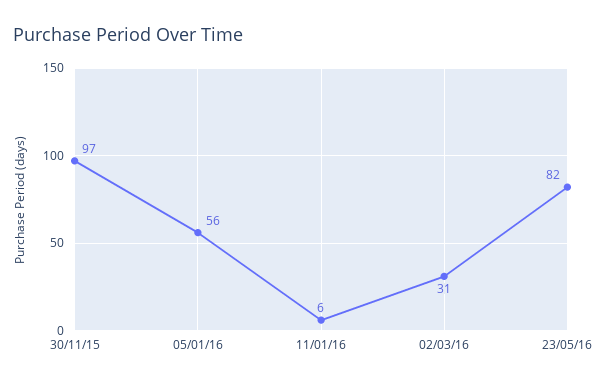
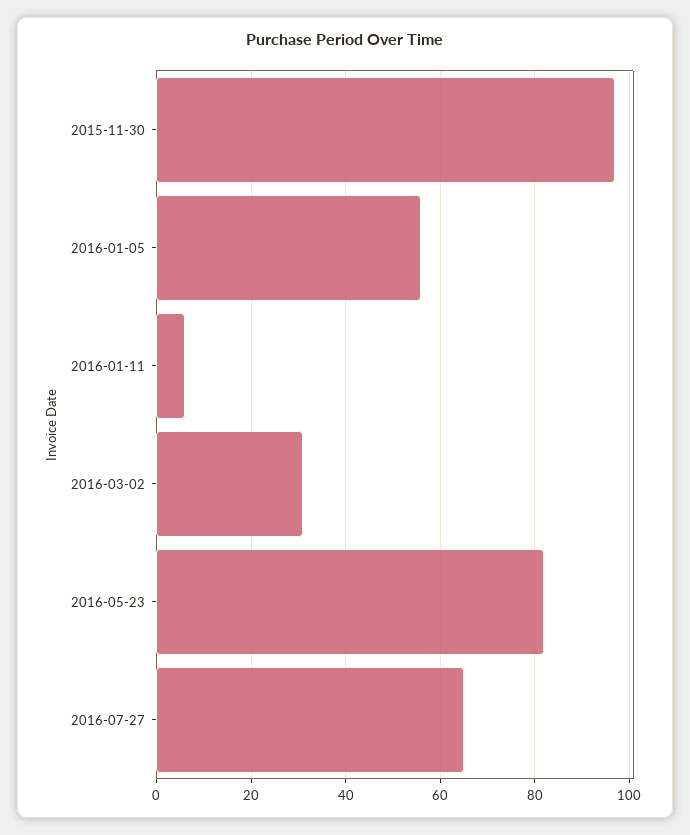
2016-07-27: none -> 65

